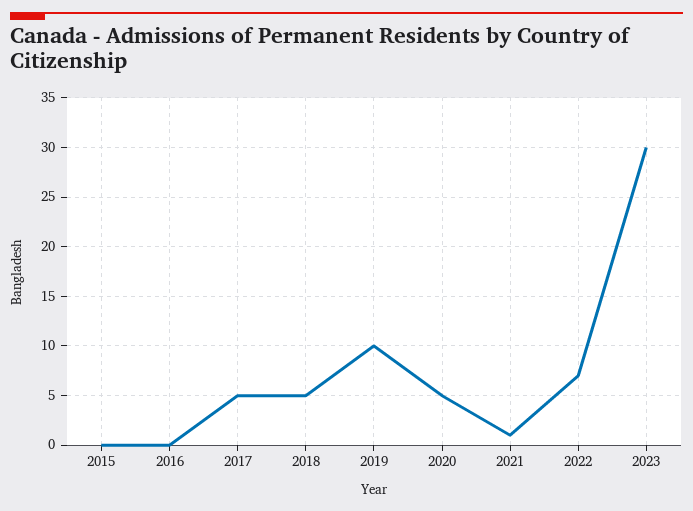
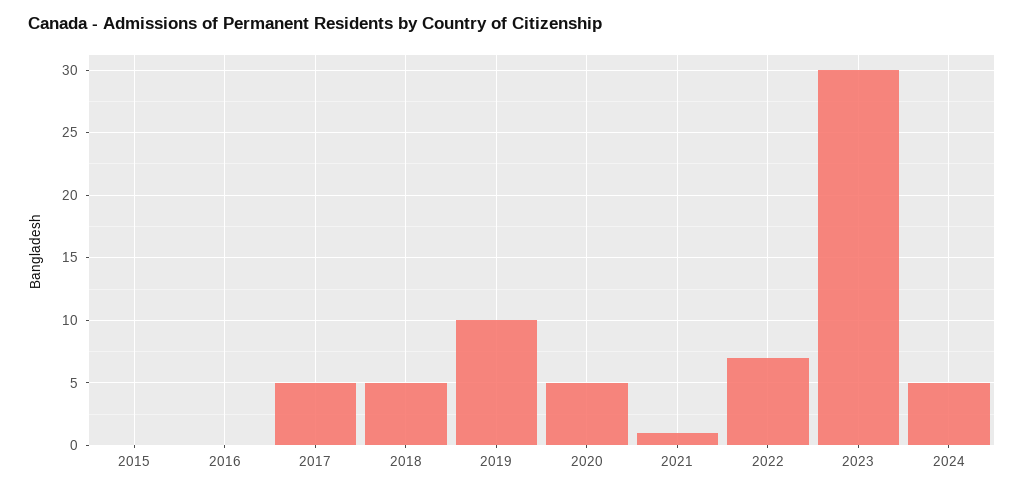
2024: none -> 5

